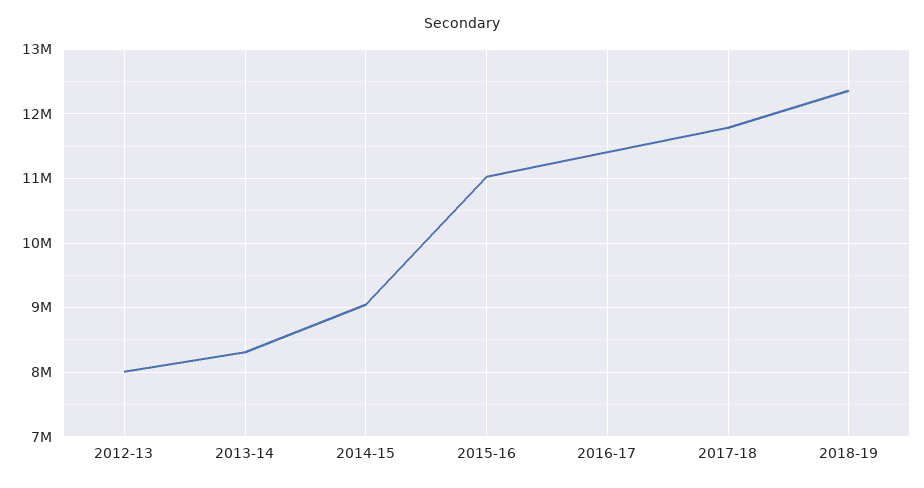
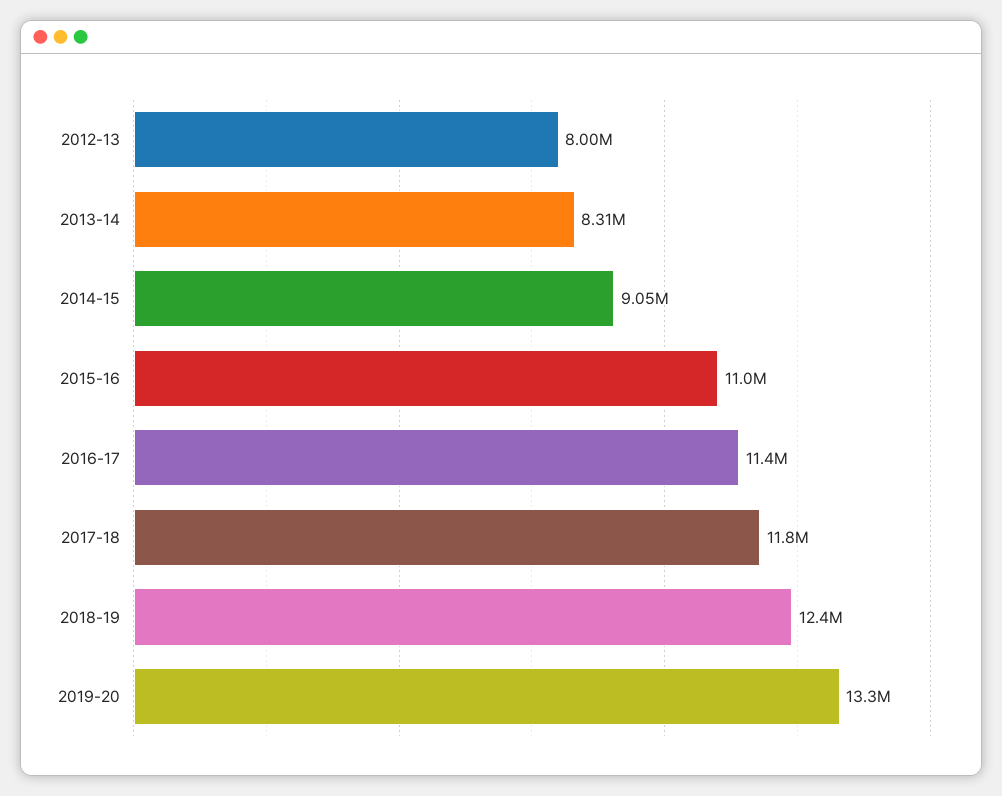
2019-20: none -> 13300000

